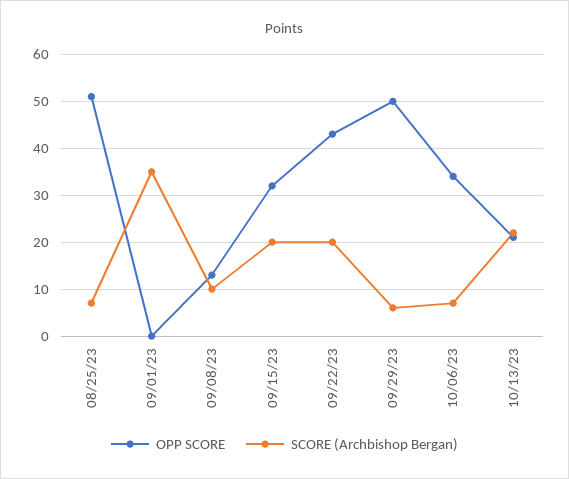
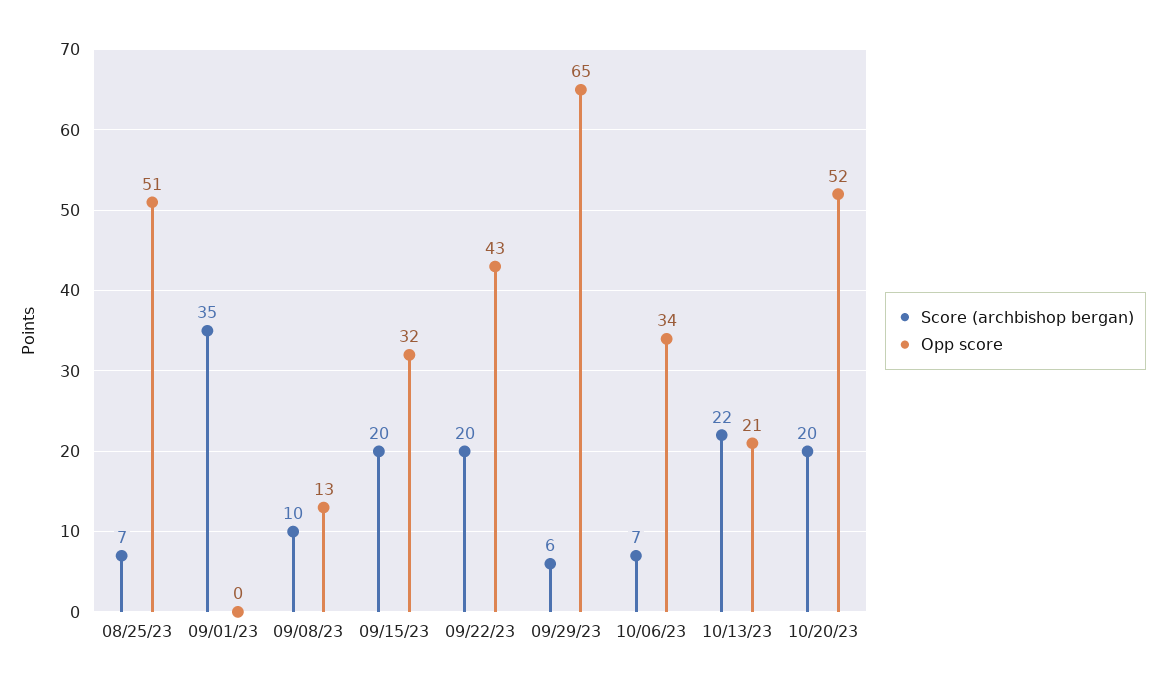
OPP SCORE, 09/29/23: 50 -> 65
SCORE (Archbishop Bergan), 10/20/23: none -> 20
OPP SCORE, 10/20/23: none -> 52

